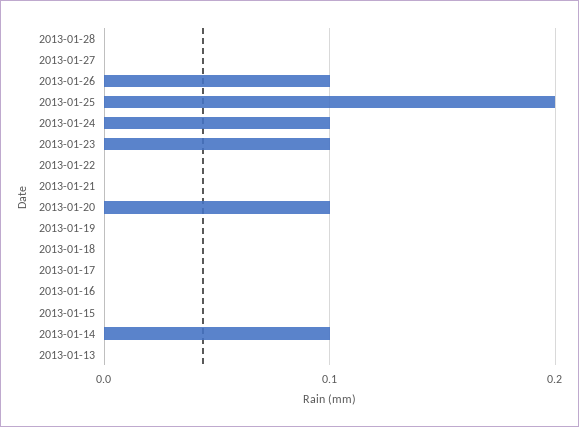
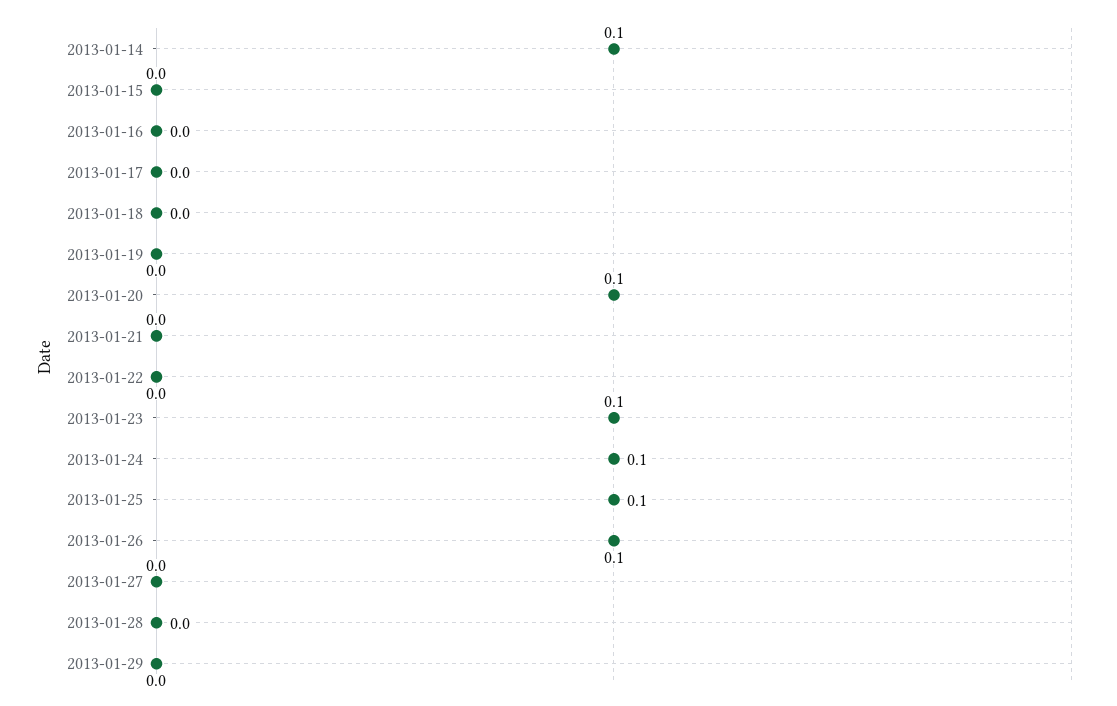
2013-01-25: 0.2 -> 0.1
2013-01-13: 0 -> none
2013-01-29: none -> 0

